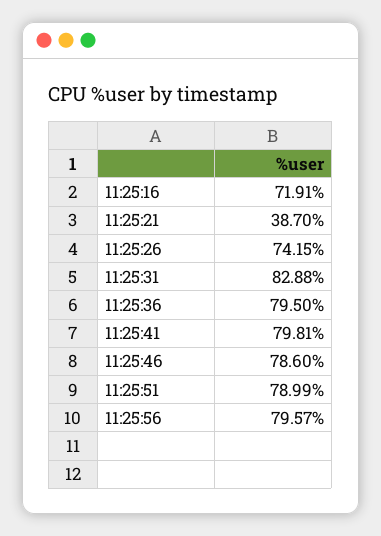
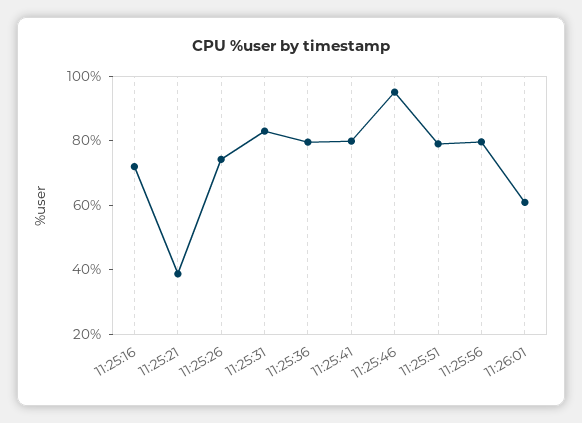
11:25:46: 78.6 -> 95
11:26:01: none -> 60

